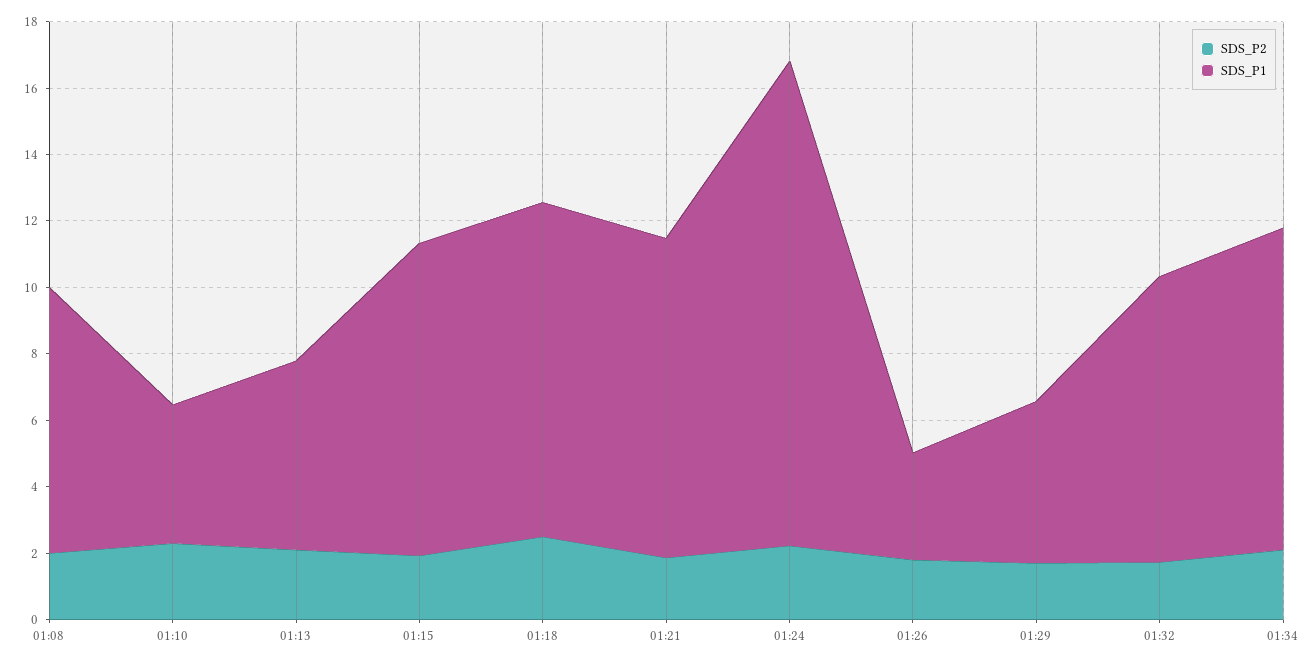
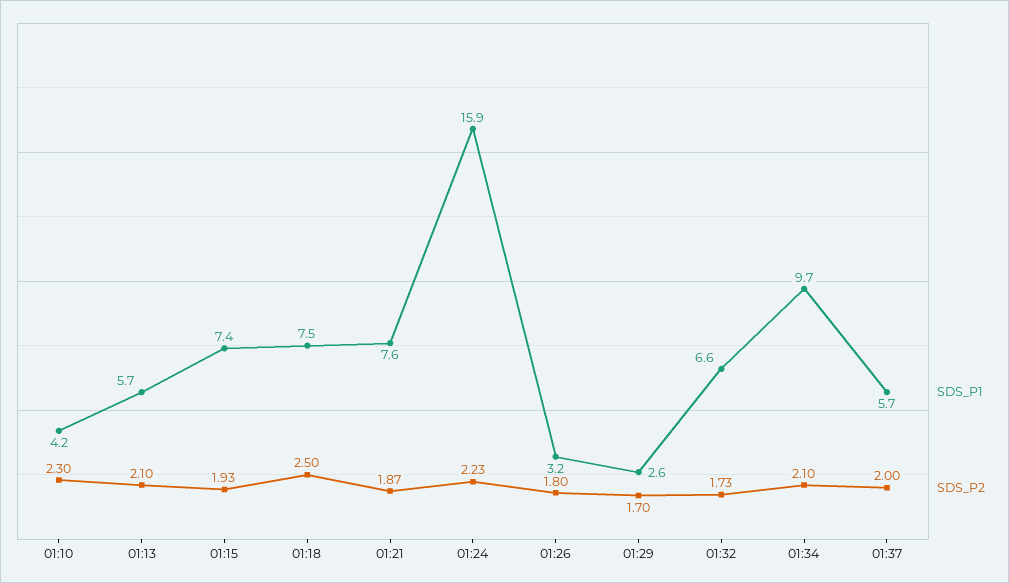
SDS_P2, 01:08: 2 -> none
SDS_P1, 01:08: 8 -> none
SDS_P1, 01:15: 9.5 -> 7.4
SDS_P1, 01:18: 10 -> 7.5
SDS_P1, 01:21: 9.5 -> 7.6
SDS_P1, 01:24: 14.5 -> 15.9
SDS_P1, 01:29: 5 -> 2.6
SDS_P1, 01:32: 8.5 -> 6.6
SDS_P1, 01:37: none -> 5.7
SDS_P2, 01:37: none -> 2

